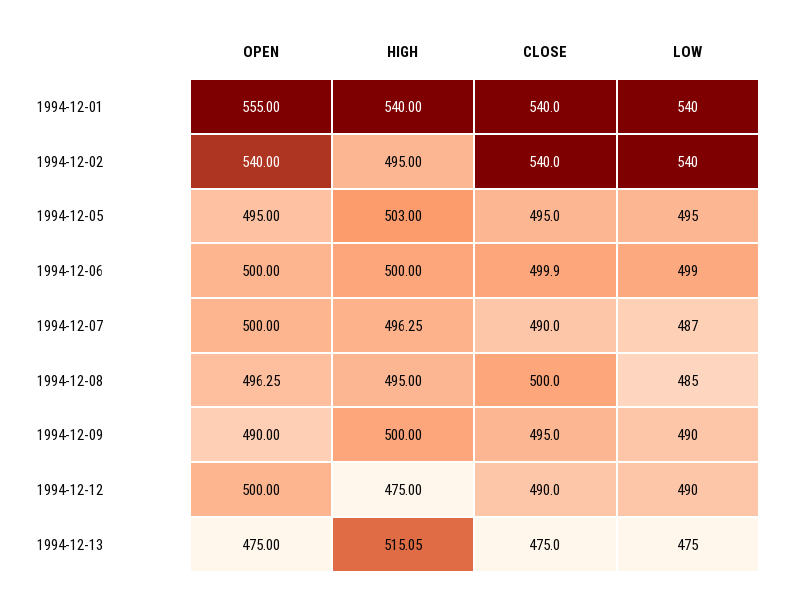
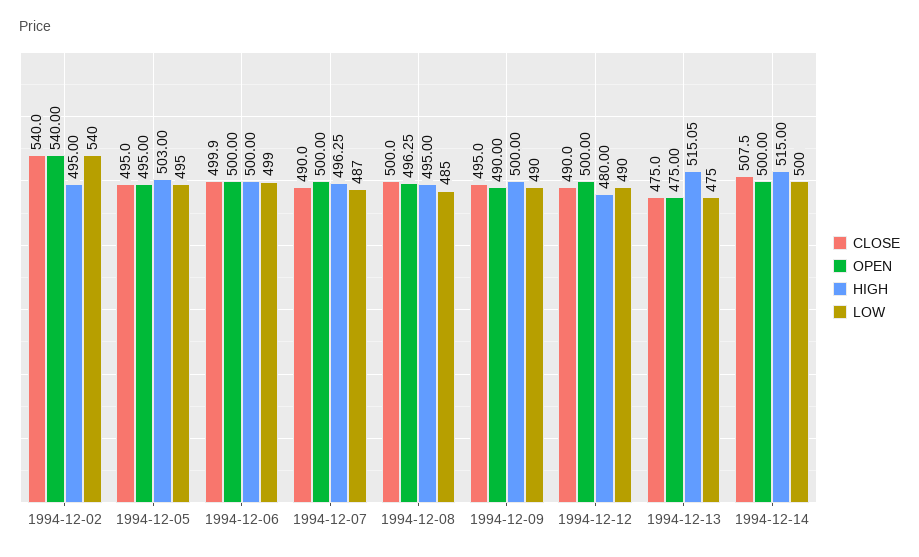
OPEN, 1994-12-01: 555 -> none
HIGH, 1994-12-01: 540 -> none
CLOSE, 1994-12-01: 540 -> none
LOW, 1994-12-01: 540 -> none
HIGH, 1994-12-12: 475 -> 480
CLOSE, 1994-12-14: none -> 507.5
OPEN, 1994-12-14: none -> 500
HIGH, 1994-12-14: none -> 515
LOW, 1994-12-14: none -> 500

